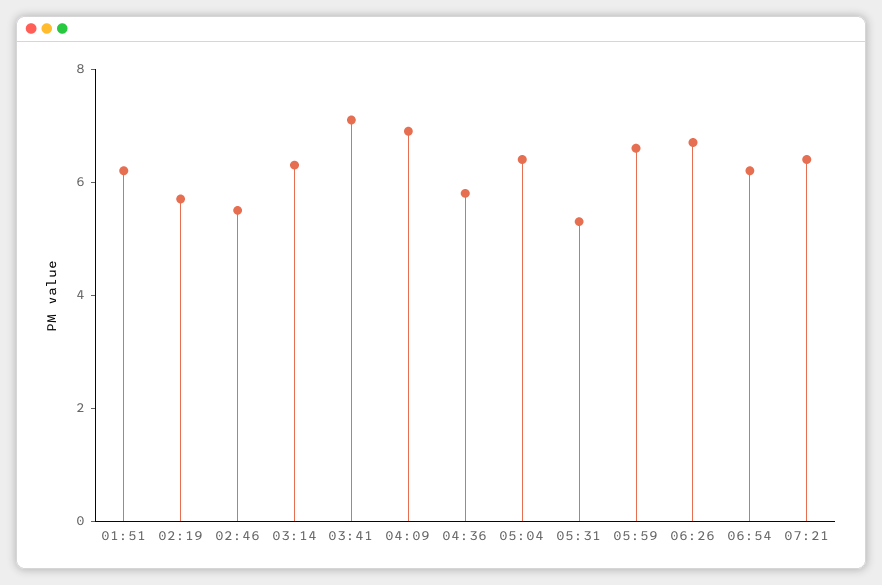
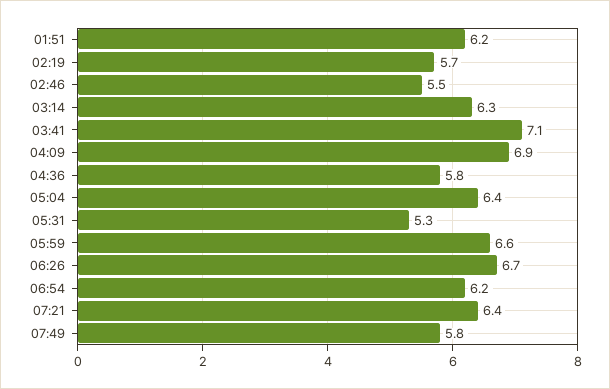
07:49: none -> 5.8

